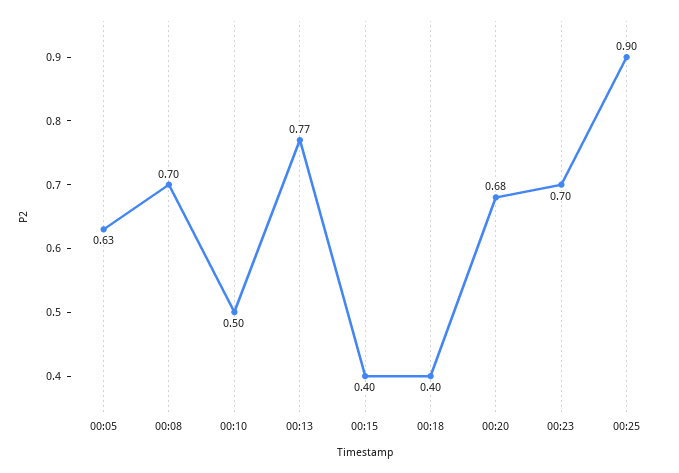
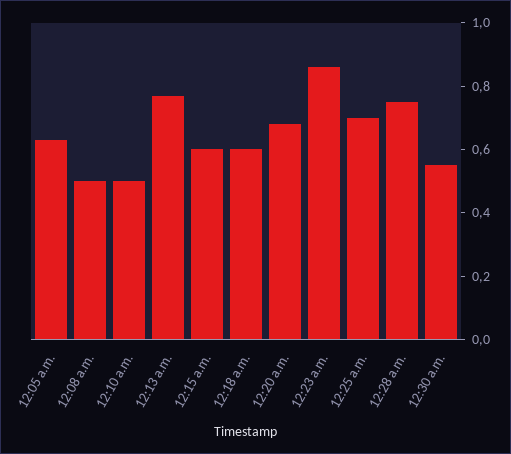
00:08: 0.7 -> 0.5
00:15: 0.4 -> 0.6
00:18: 0.4 -> 0.6
00:23: 0.7 -> 0.85
00:25: 0.9 -> 0.7
12:28 a.m.: none -> 0.75
12:30 a.m.: none -> 0.55

